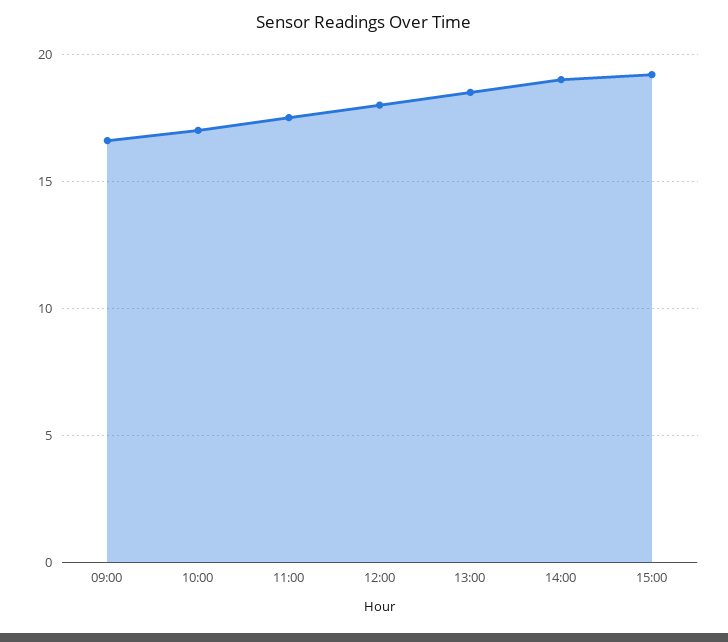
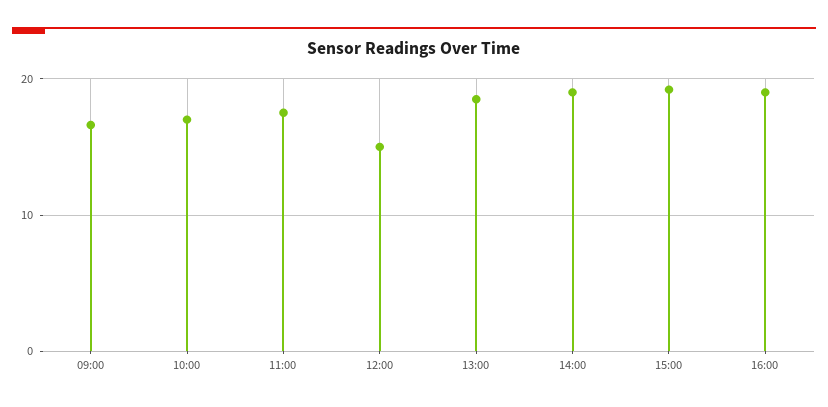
12:00: 18 -> 15
16:00: none -> 19

